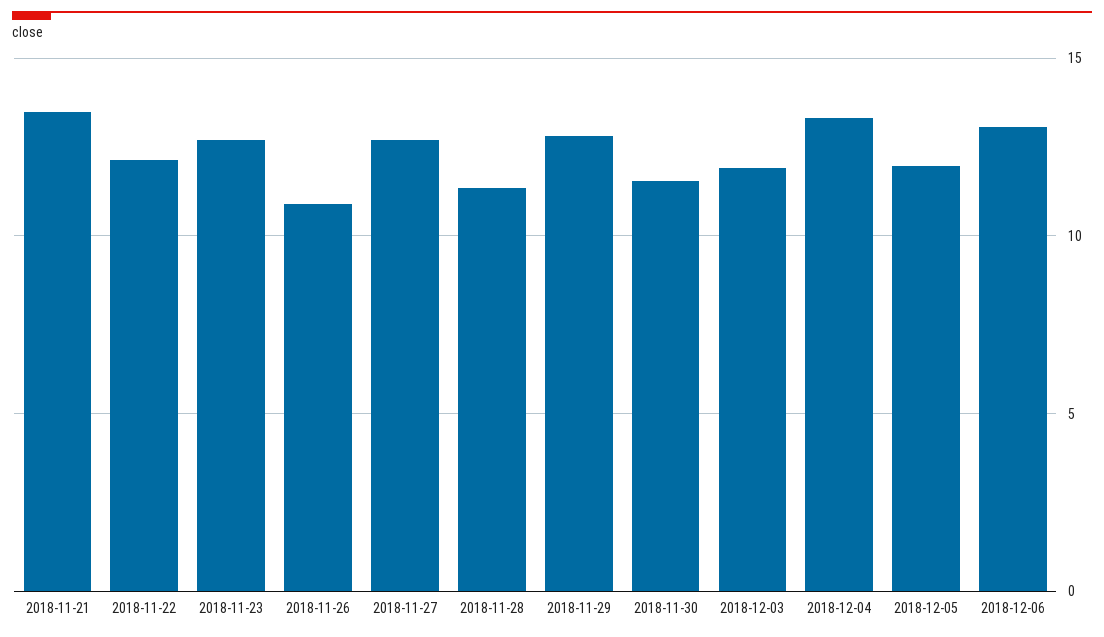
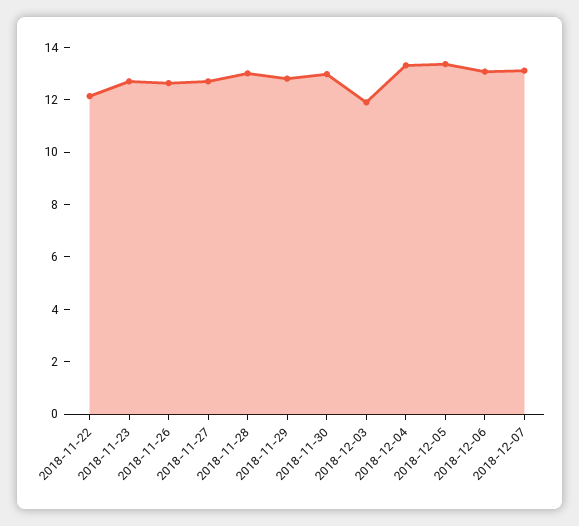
2018-11-21: 13.5 -> none
2018-11-26: 11 -> 12.5
2018-11-28: 11.5 -> 13
2018-11-30: 11.5 -> 13
2018-12-05: 12 -> 13.5
2018-12-07: none -> 13

